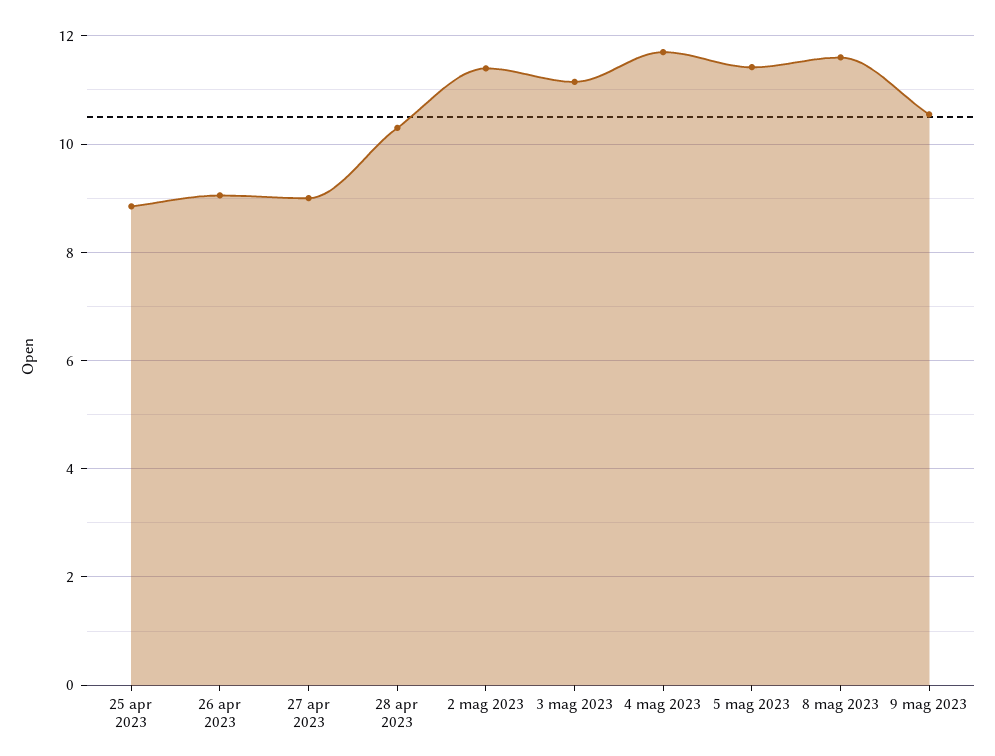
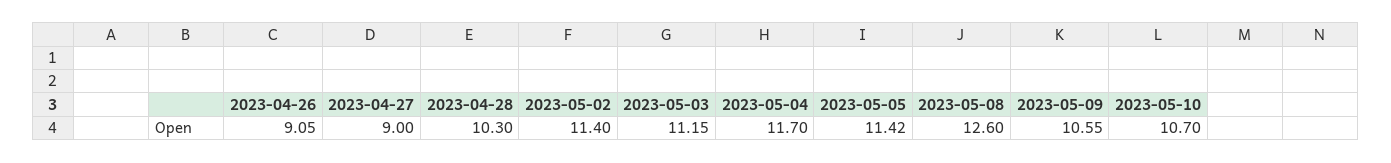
25 apr 2023: 8.8 -> none
8 mag 2023: 11.6 -> 12.6
2023-05-10: none -> 10.7

